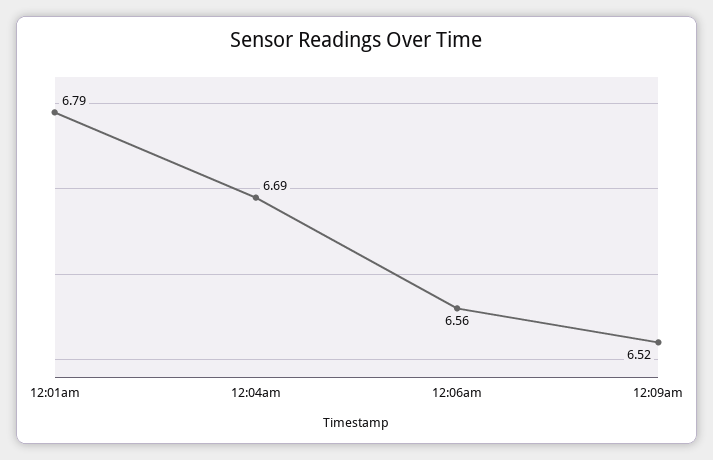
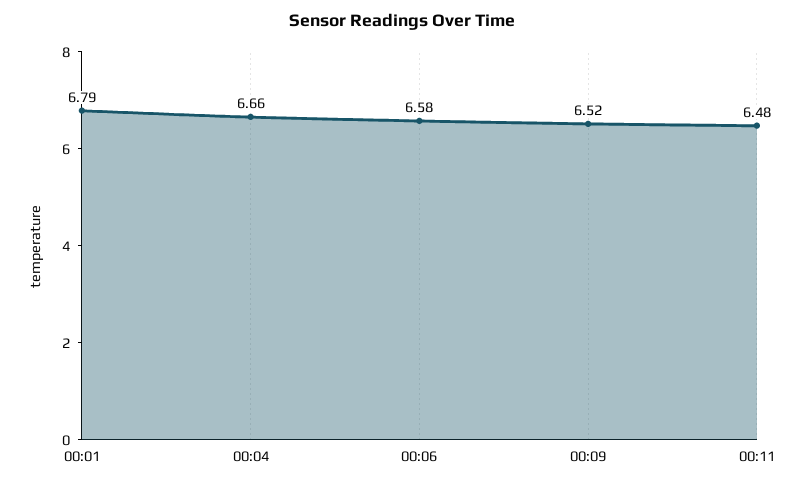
12:04am: 6.69 -> 6.66
12:06am: 6.56 -> 6.58
00:11: none -> 6.48

